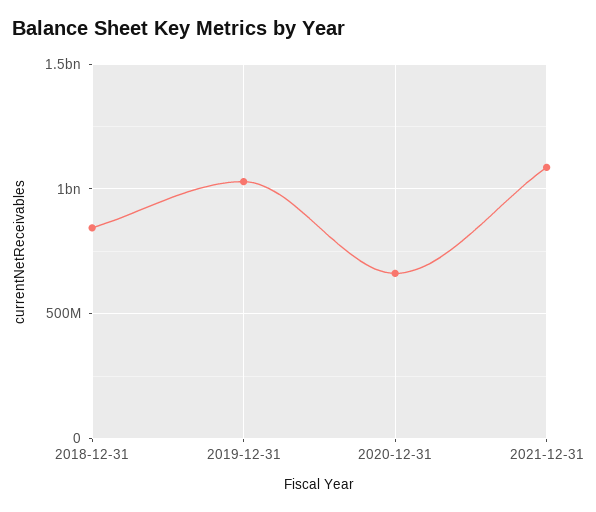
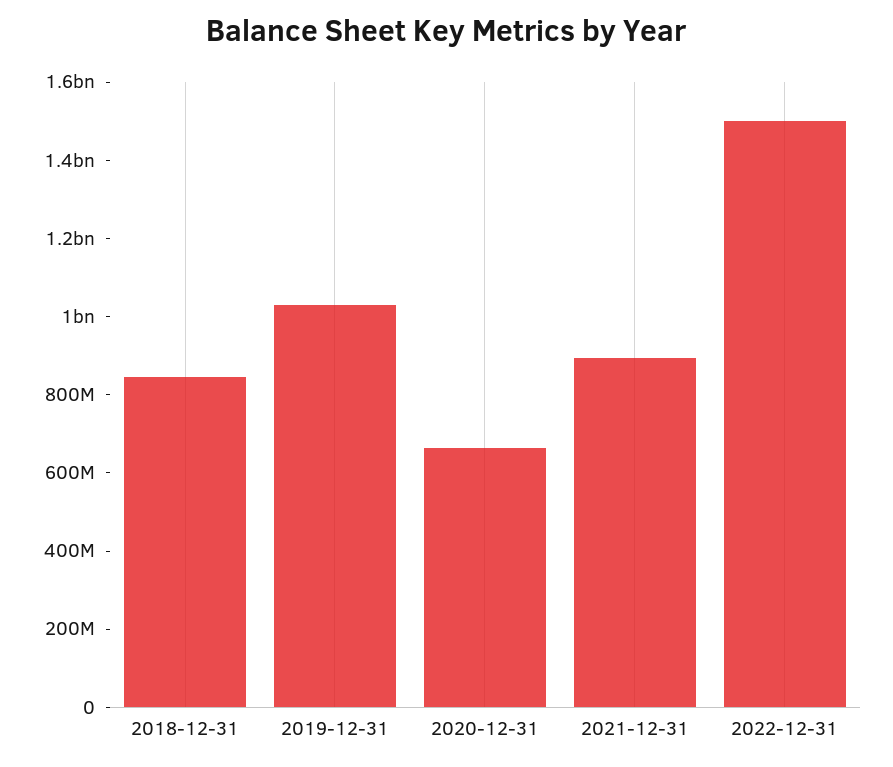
2021-12-31: 1100000000 -> 900000000
2022-12-31: none -> 1500000000

